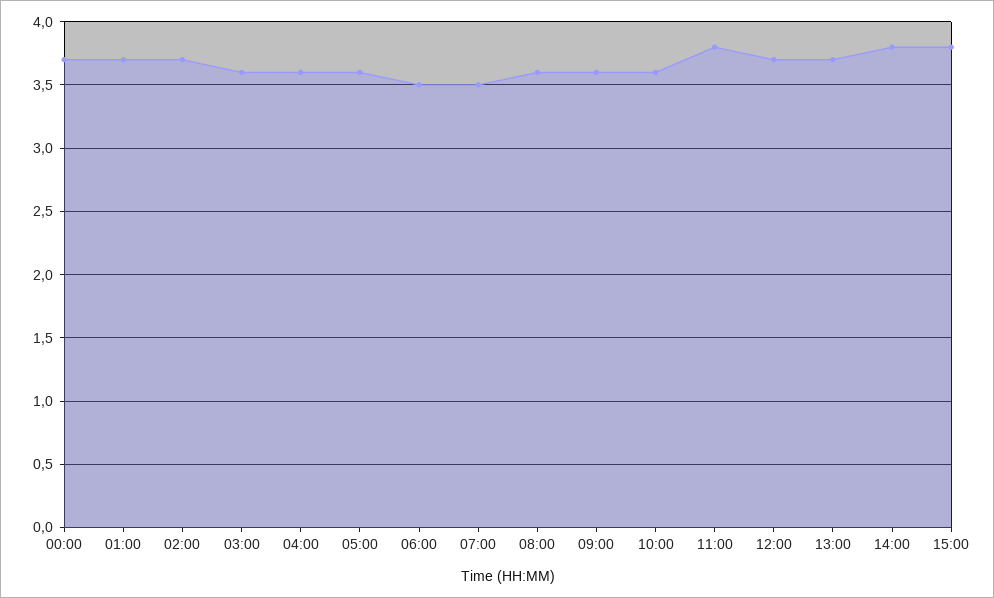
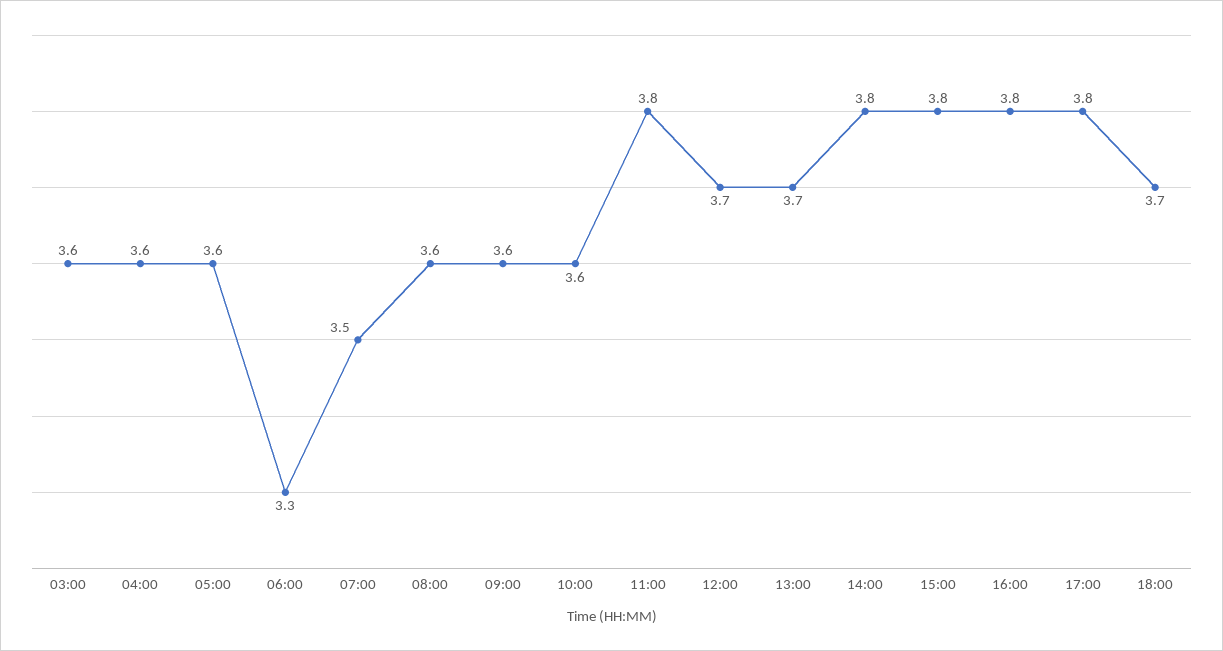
00:00: 3.7 -> none
01:00: 3.7 -> none
02:00: 3.7 -> none
06:00: 3.5 -> 3.3
16:00: none -> 3.8
17:00: none -> 3.8
18:00: none -> 3.7

